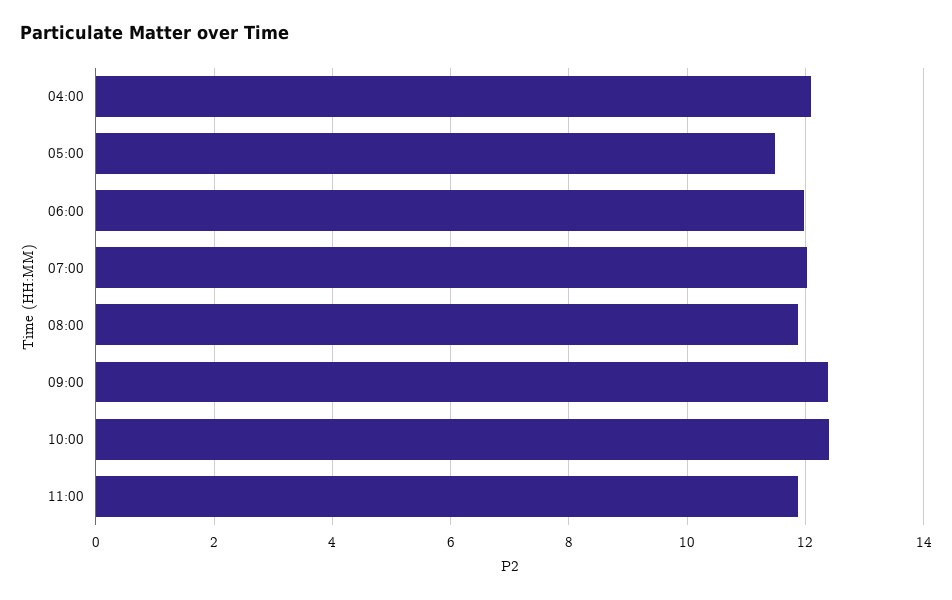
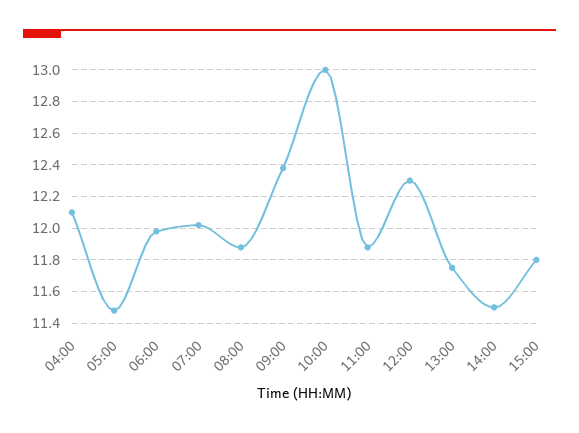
10:00: 12.4 -> 13
12:00: none -> 12.3
13:00: none -> 11.75
14:00: none -> 11.5
15:00: none -> 11.8

